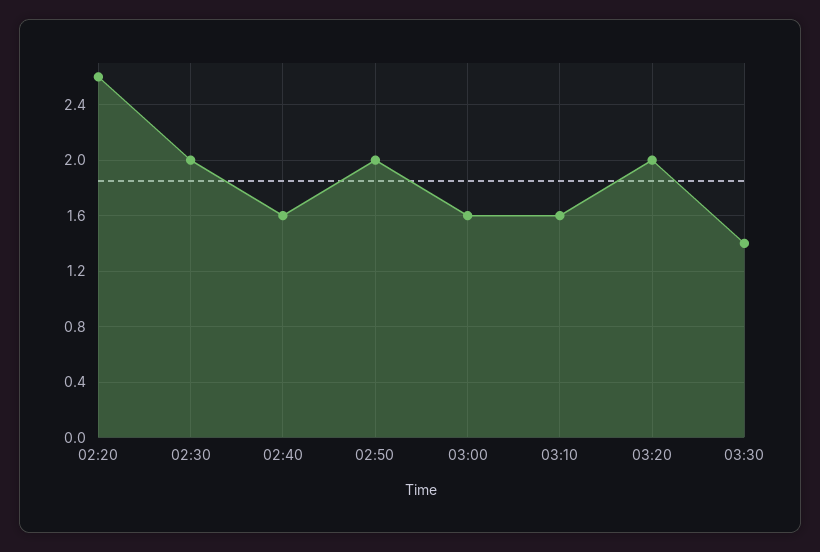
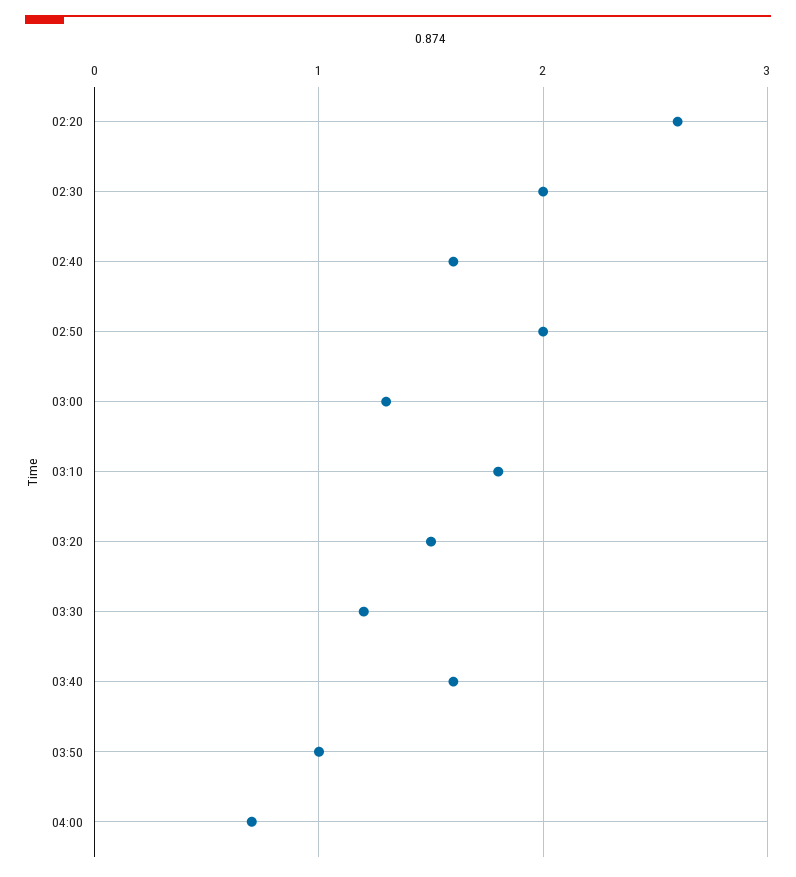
03:00: 1.6 -> 1.3
03:10: 1.6 -> 1.8
03:20: 2 -> 1.5
03:30: 1.4 -> 1.2
03:40: none -> 1.6
03:50: none -> 1
04:00: none -> 0.7

